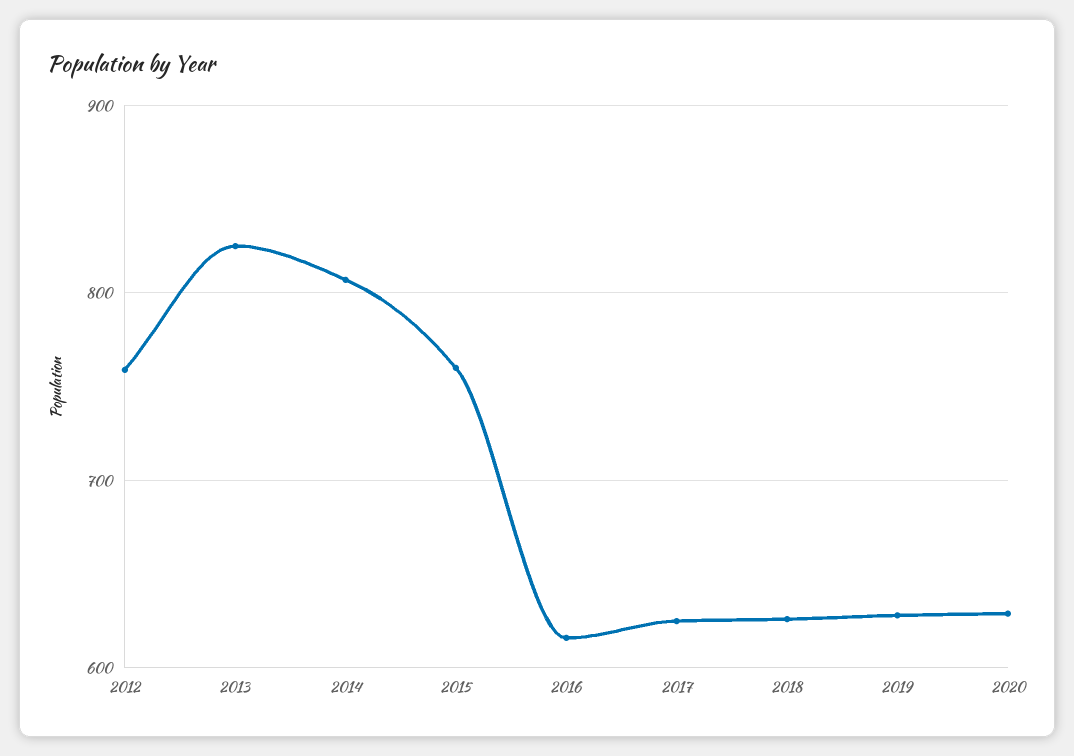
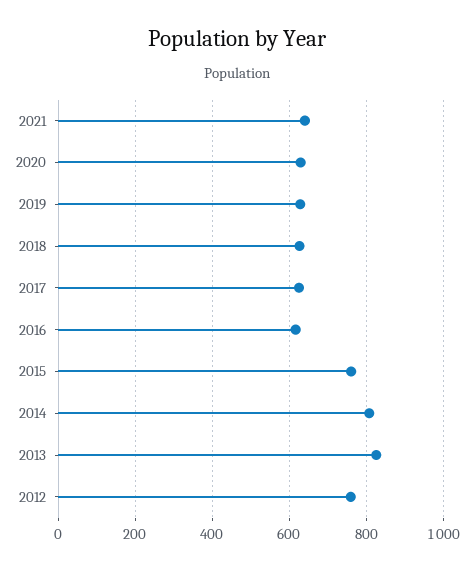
2021: none -> 640

